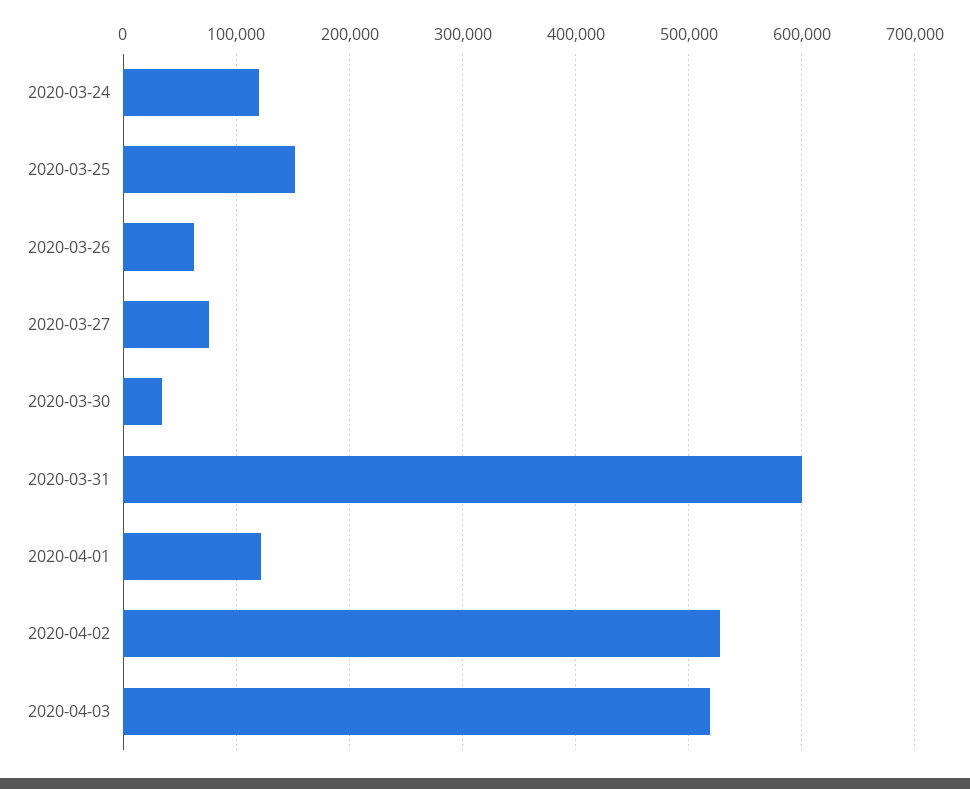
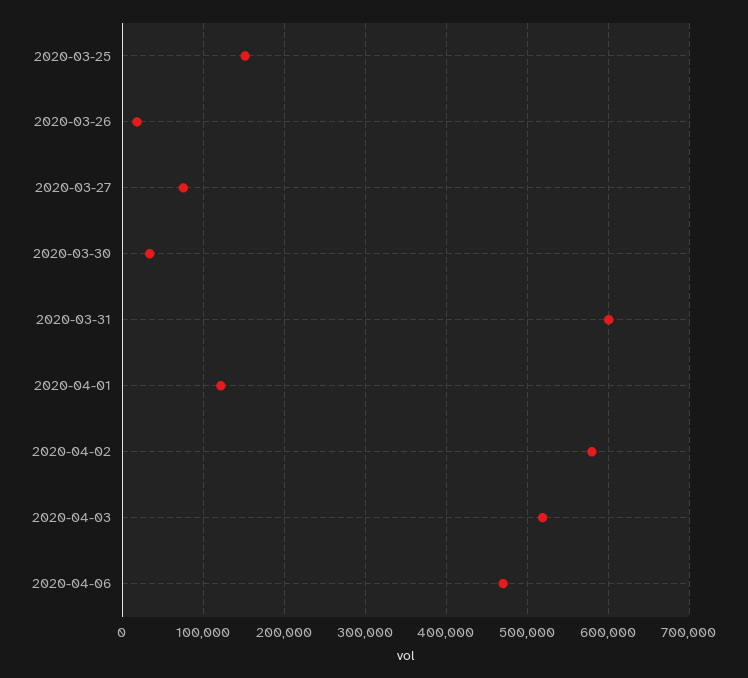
2020-03-24: 120000 -> none
2020-03-26: 60000 -> 20000
2020-04-02: 530000 -> 580000
2020-04-06: none -> 470000

